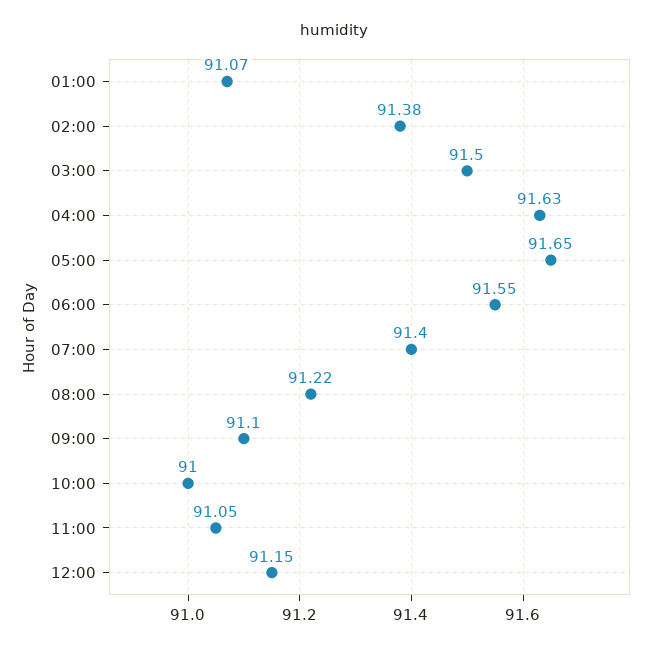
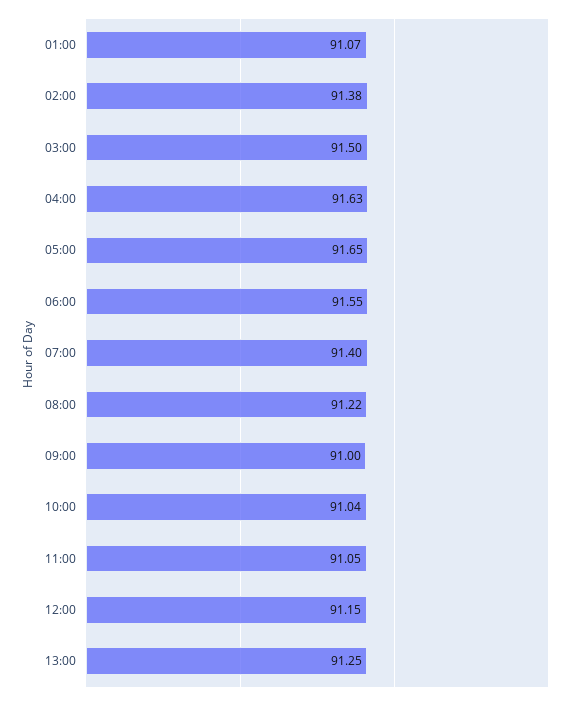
09:00: 91.1 -> 91
10:00: 91 -> 91.04
13:00: none -> 91.25

